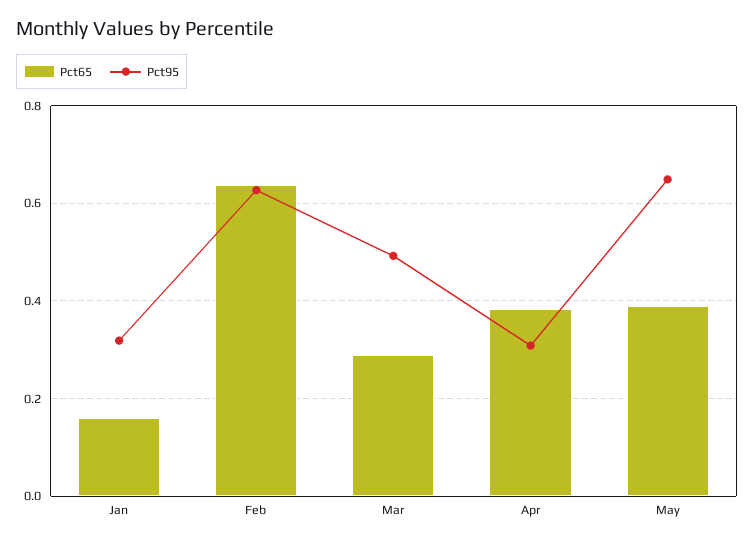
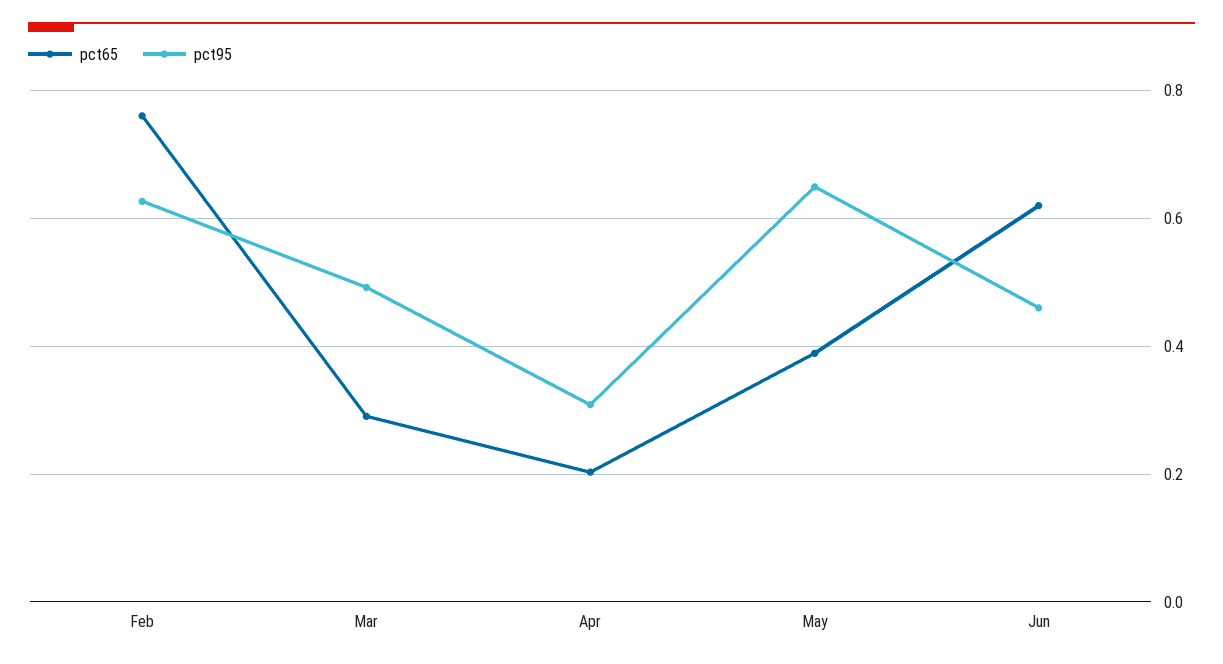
Pct65, Jan: 0.16 -> none
Pct95, Jan: 0.32 -> none
Pct65, Feb: 0.64 -> 0.76
Pct65, Apr: 0.38 -> 0.2
Pct65, Jun: none -> 0.62
Pct95, Jun: none -> 0.46

